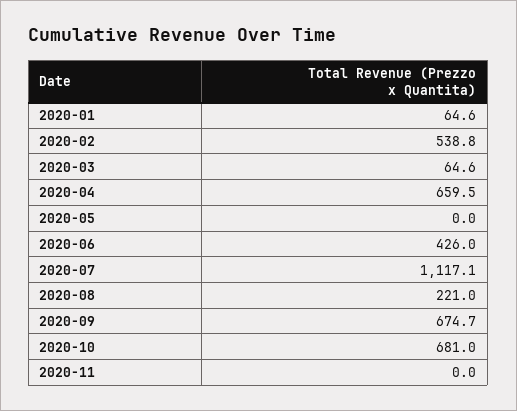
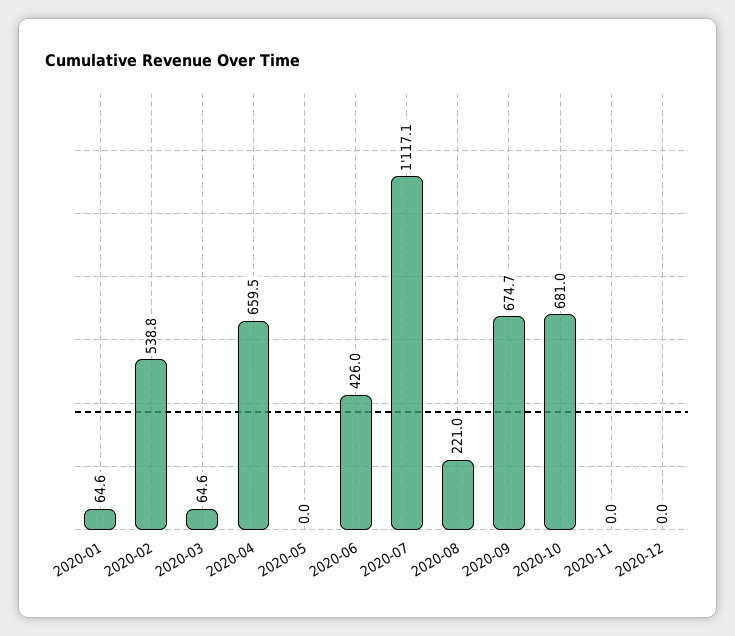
2020-12: none -> 0

